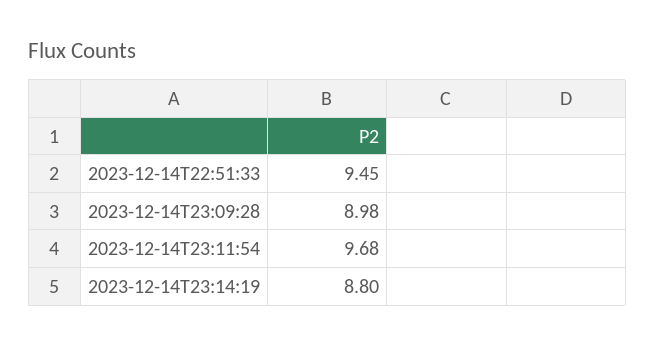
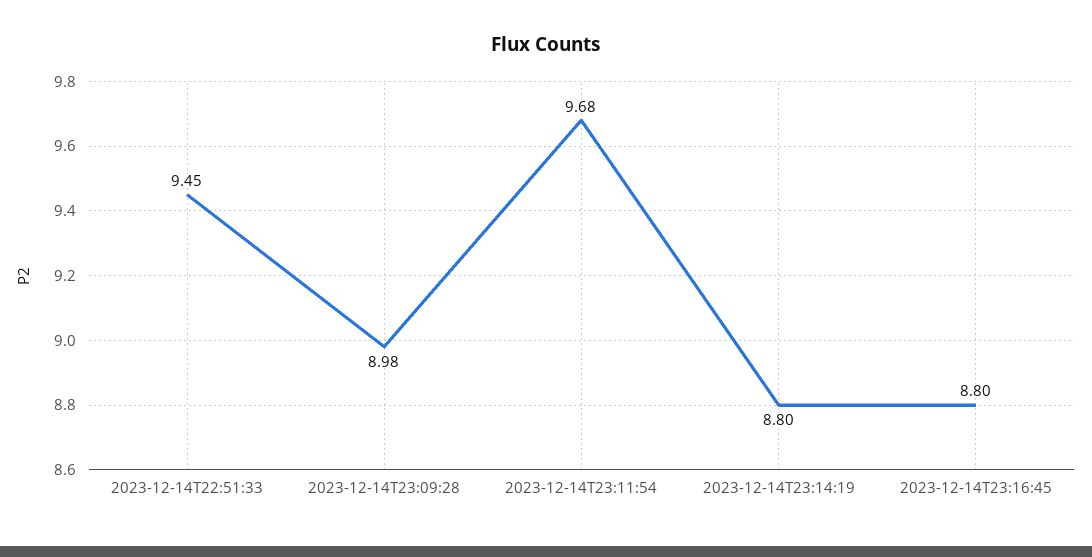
2023-12-14T23:16:45: none -> 8.8

